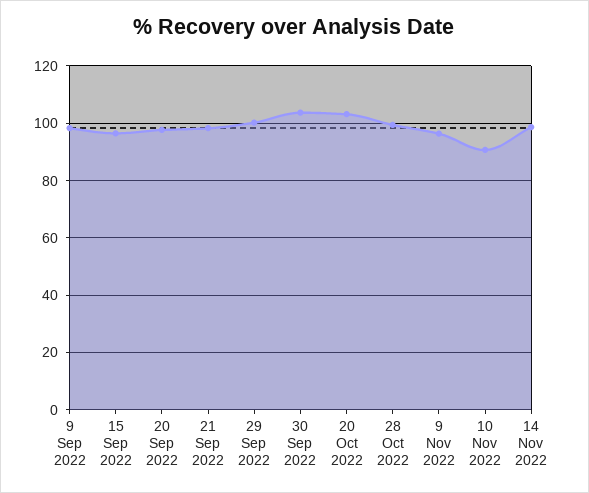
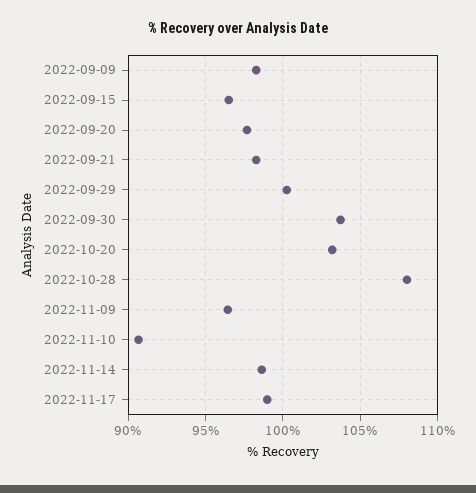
28 Oct 2022: 100 -> 108
2022-11-17: none -> 99

